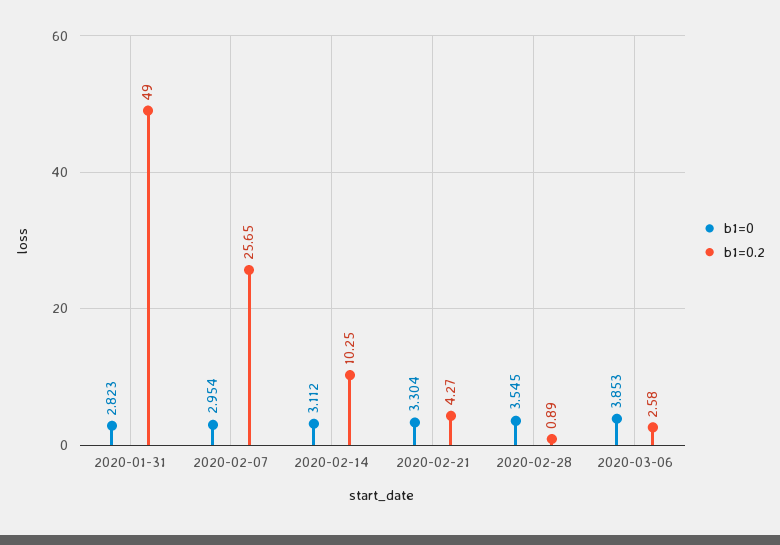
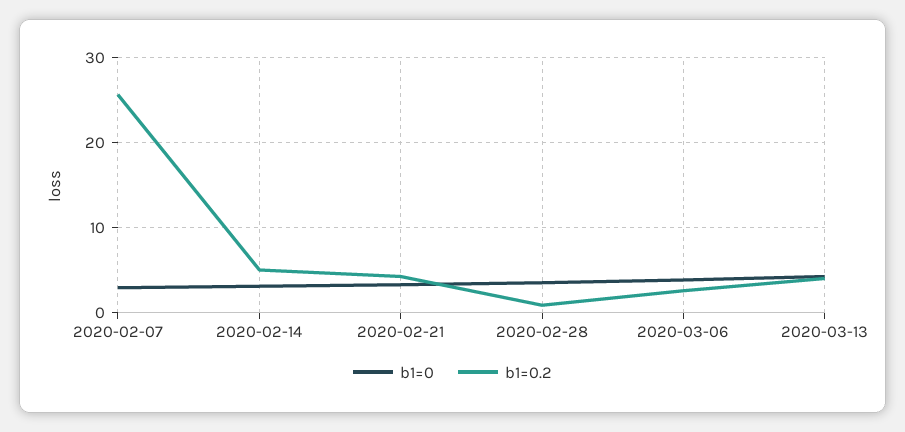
b1=0, 2020-01-31: 2.823 -> none
b1=0.2, 2020-01-31: 49 -> none
b1=0.2, 2020-02-14: 10.25 -> 5
b1=0, 2020-03-13: none -> 4
b1=0.2, 2020-03-13: none -> 4

